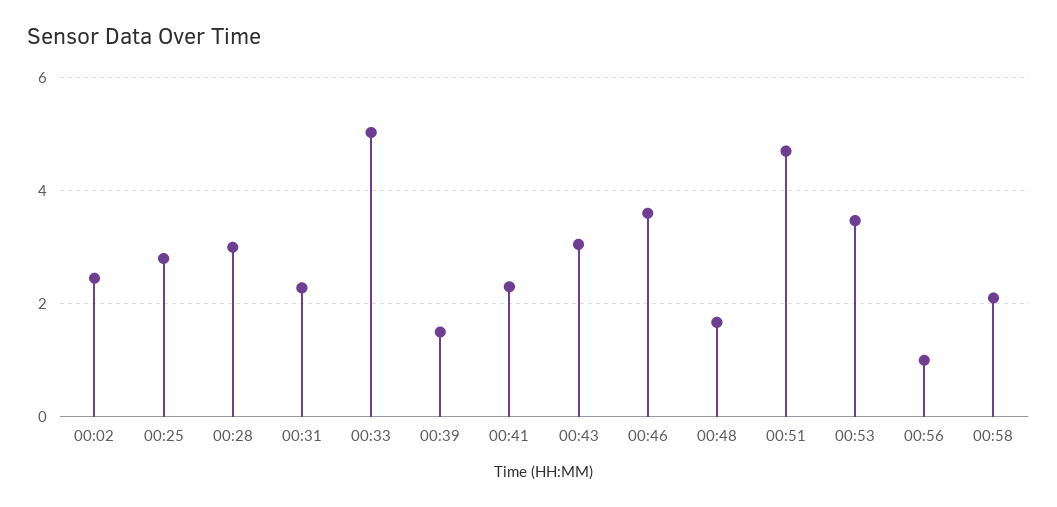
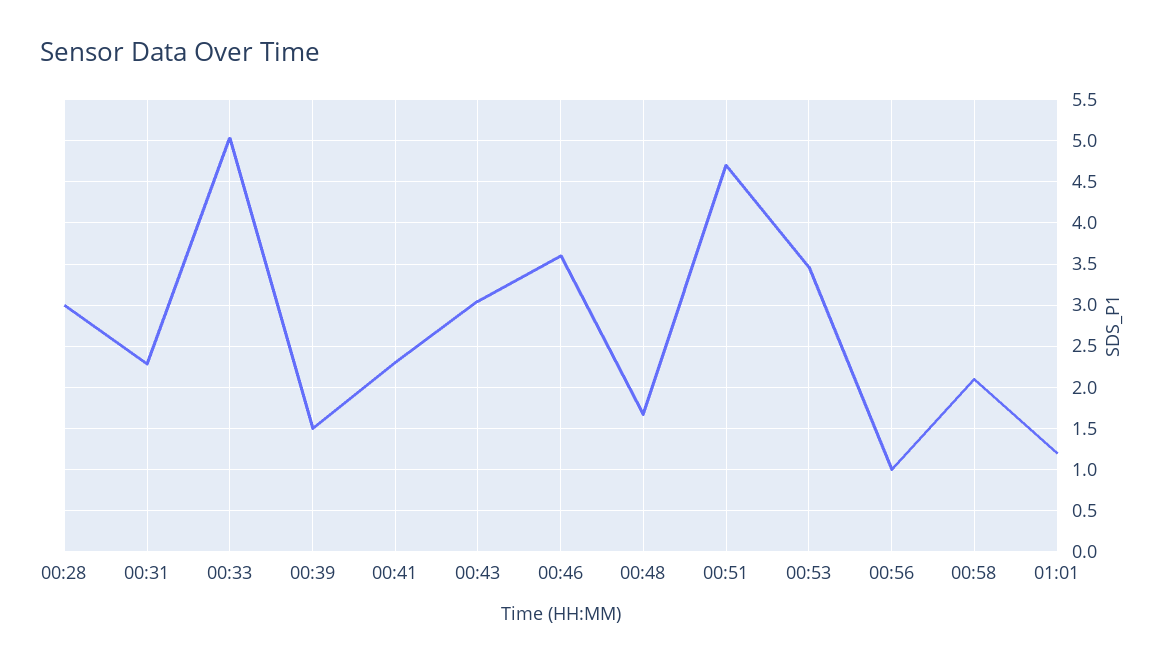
00:02: 2.4 -> none
00:25: 2.8 -> none
01:01: none -> 1.2

